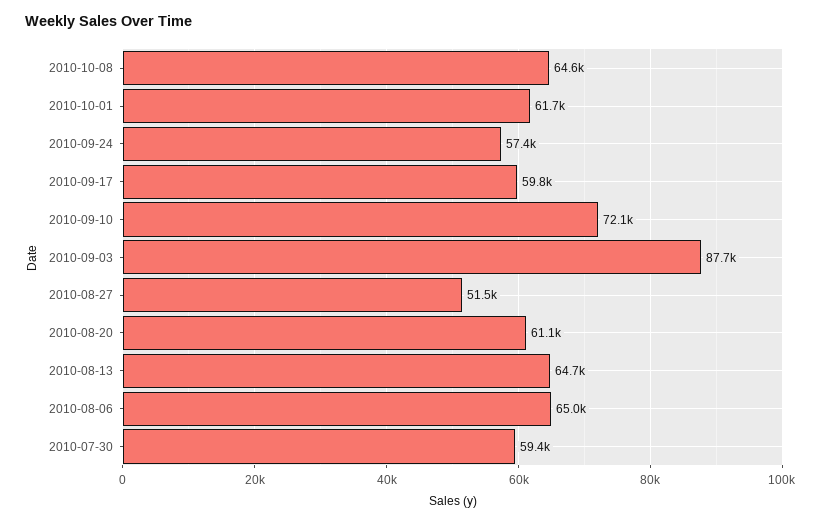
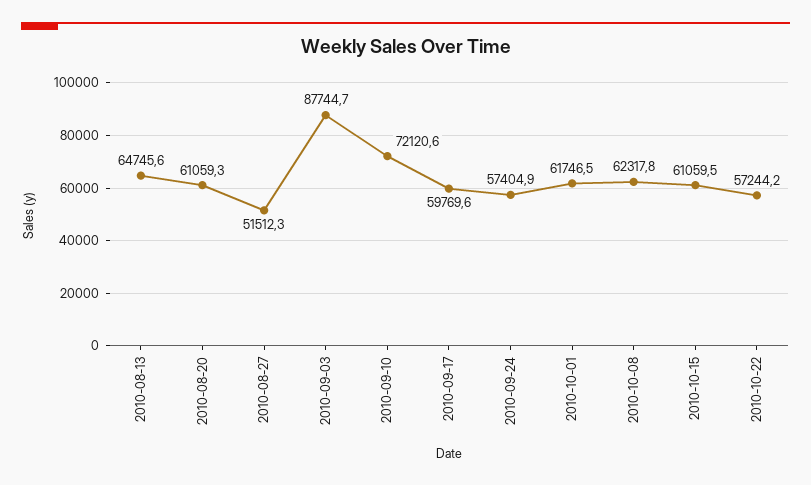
2010-10-08: 64600 -> 62317.8
2010-08-06: 65000 -> none
2010-07-30: 59400 -> none
2010-10-15: none -> 61059.5
2010-10-22: none -> 57244.2

